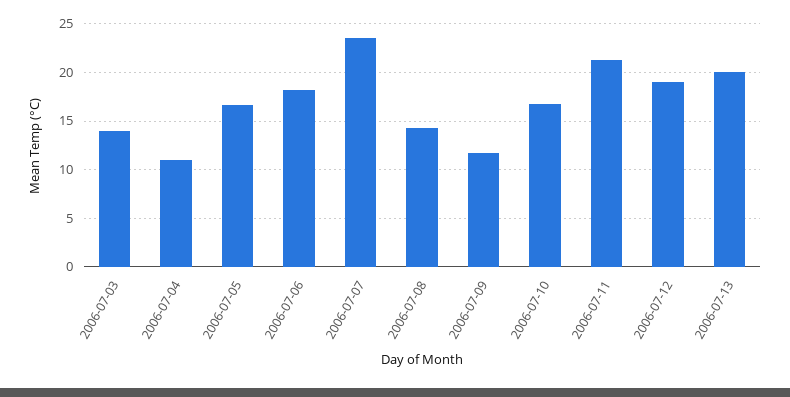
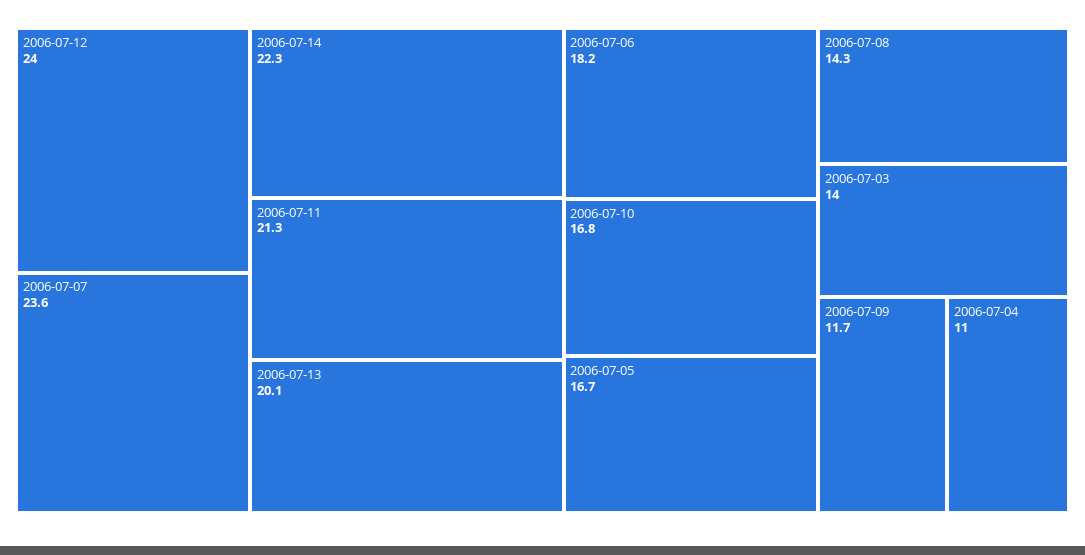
2006-07-12: 19 -> 24
2006-07-14: none -> 22.3

